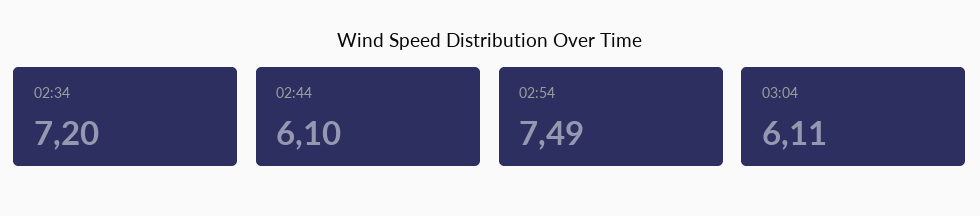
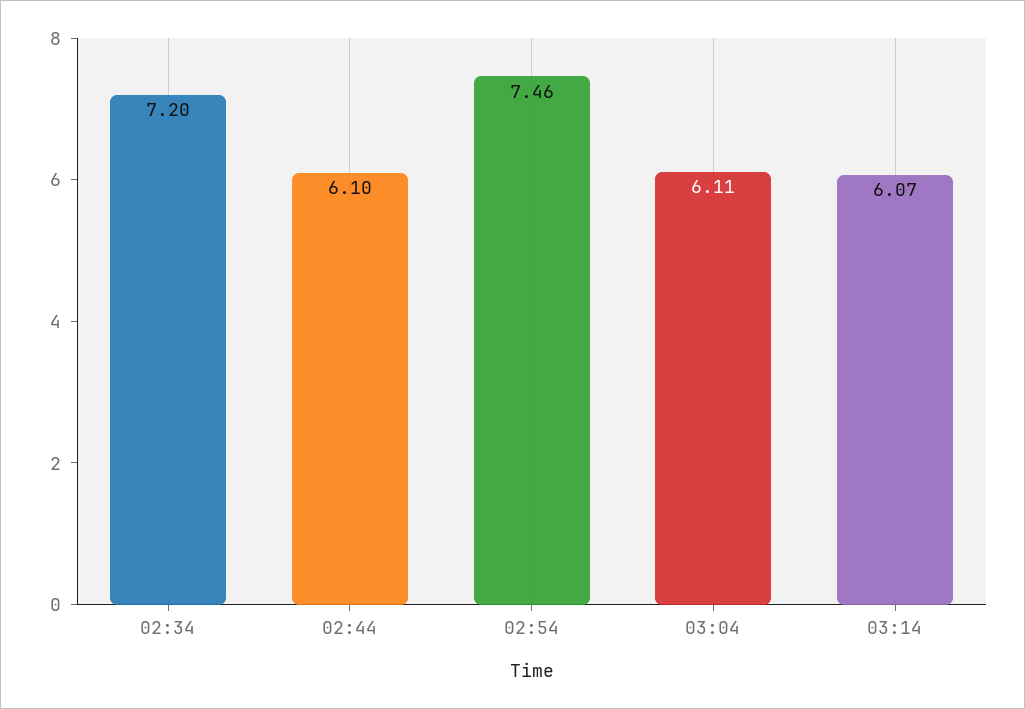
02:54: 7.49 -> 7.46
03:14: none -> 6.07

